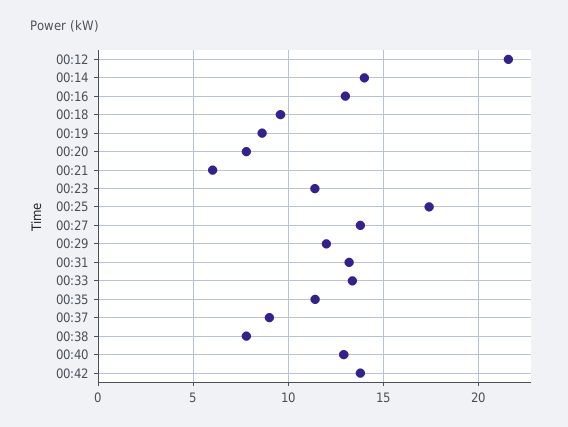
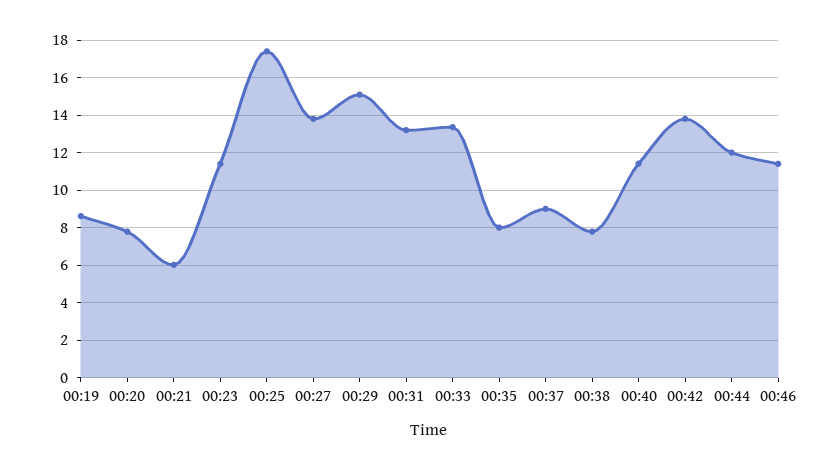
00:12: 21.5 -> none
00:14: 14 -> none
00:16: 13 -> none
00:18: 9.5 -> none
00:29: 12 -> 15
00:35: 11.5 -> 8
00:40: 13 -> 11.5
00:44: none -> 12
00:46: none -> 11.5

